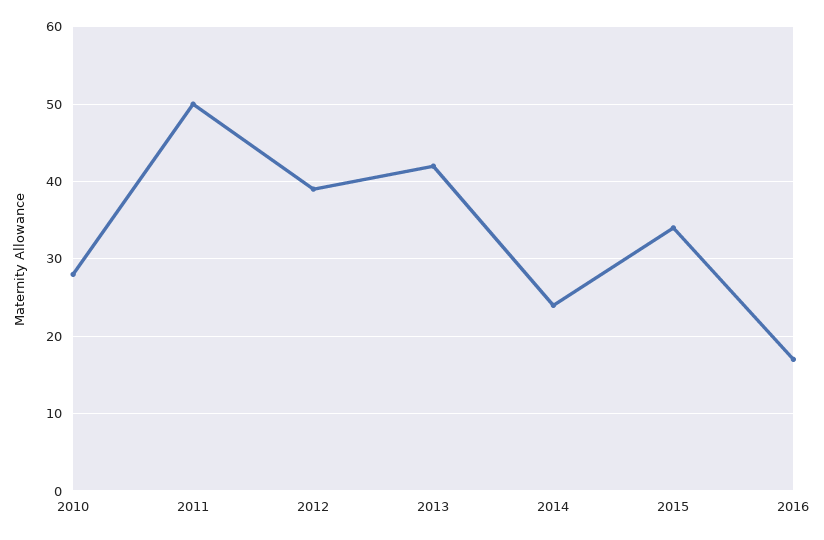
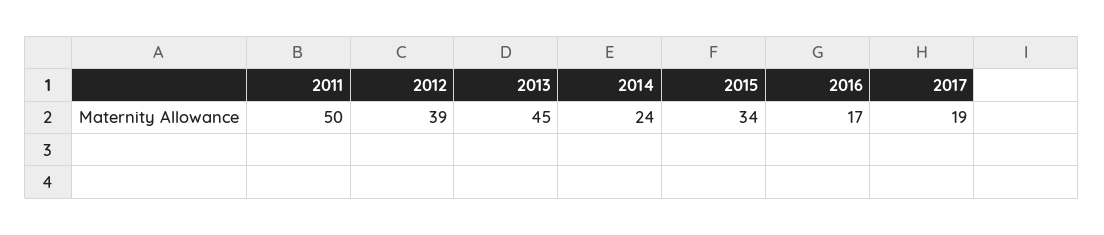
2010: 28 -> none
2013: 42 -> 45
2017: none -> 19

